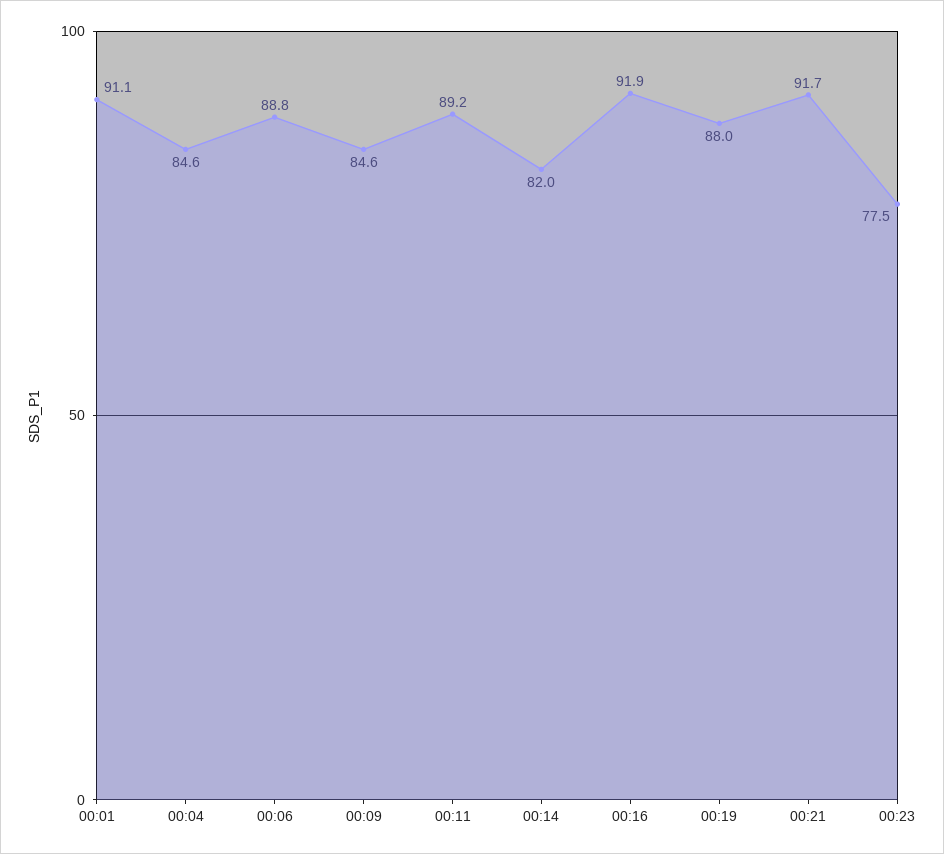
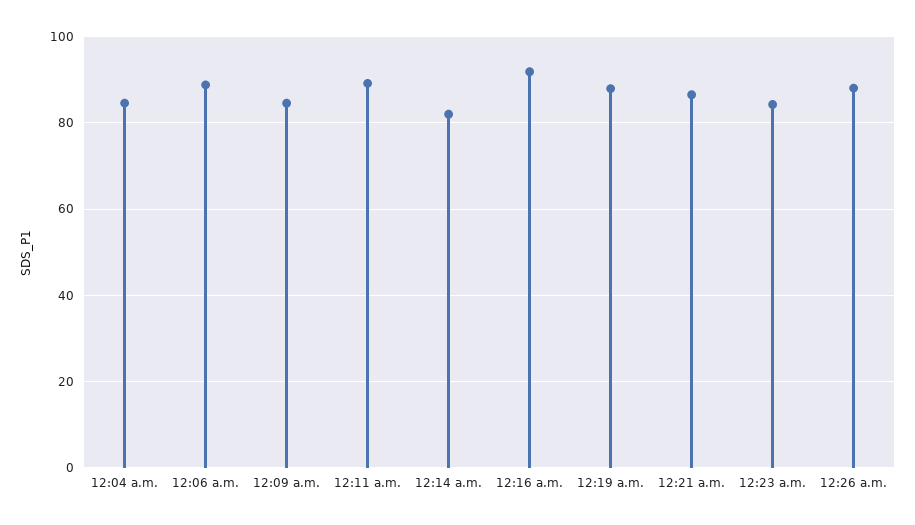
00:01: 91.1 -> none
00:21: 91.7 -> 86
00:23: 77.5 -> 84
12:26 a.m.: none -> 88

